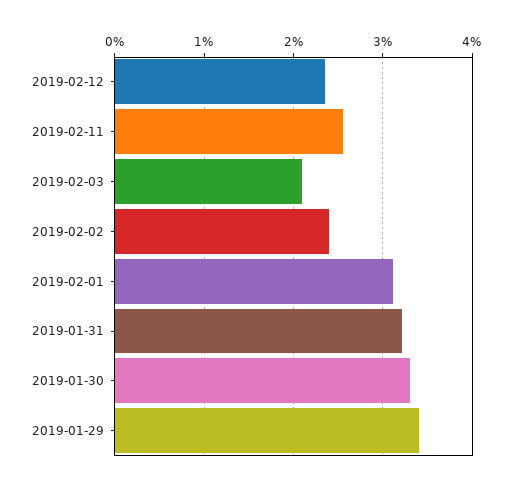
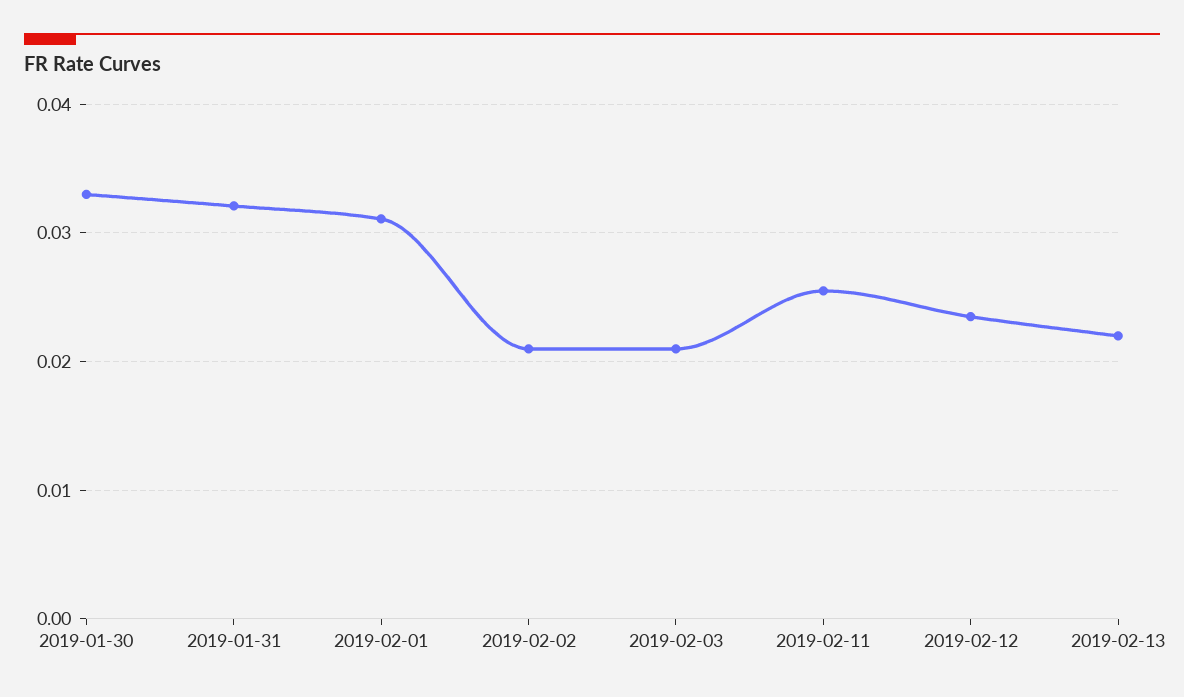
2019-02-02: 0.024 -> 0.021
2019-01-29: 0.034 -> none
2019-02-13: none -> 0.022

